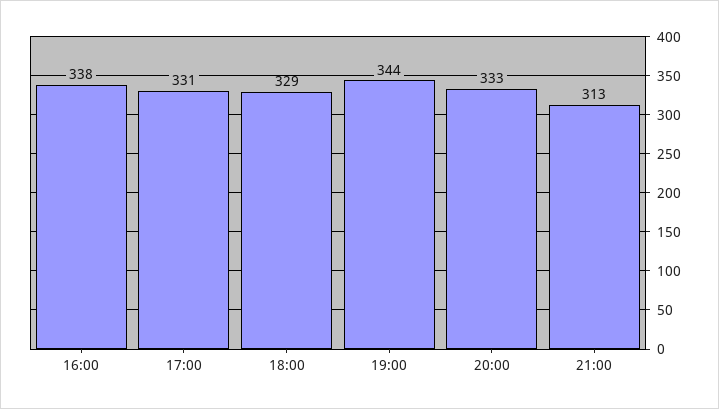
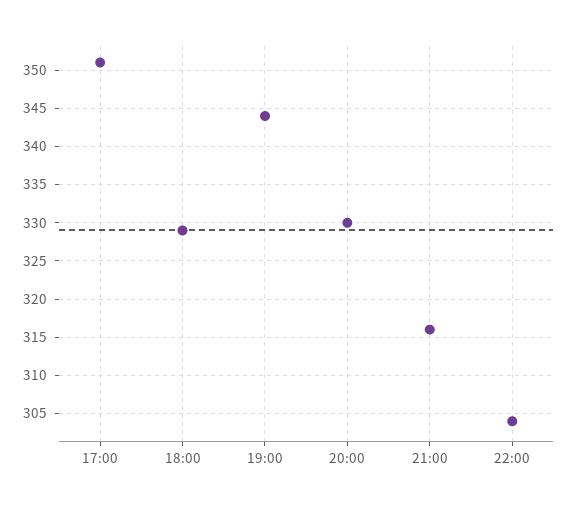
16:00: 338 -> none
17:00: 331 -> 351
20:00: 333 -> 330
21:00: 313 -> 316
22:00: none -> 304

